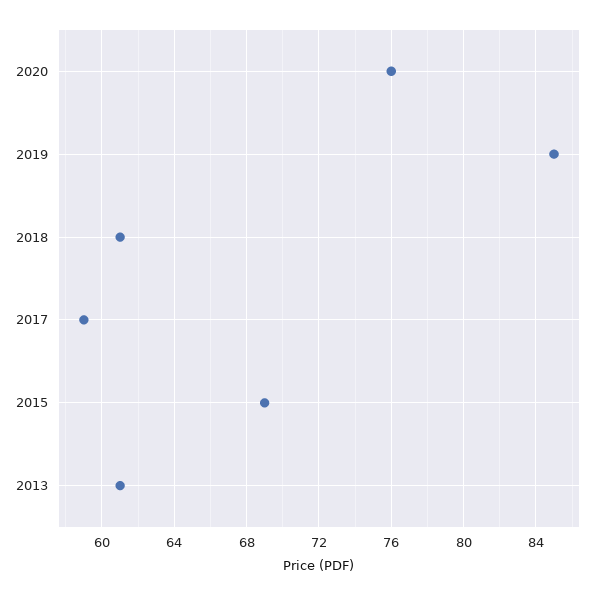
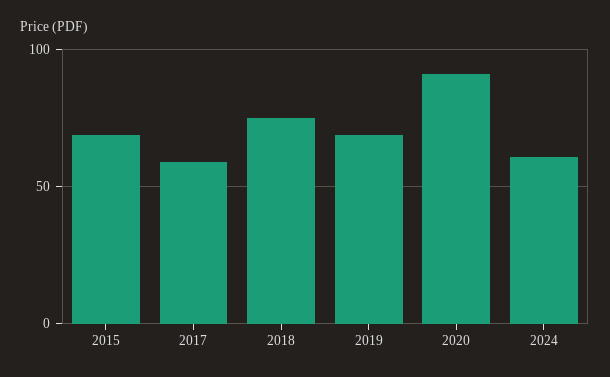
2020: 76 -> 90
2019: 85 -> 70
2018: 61 -> 75
2013: 61 -> none
2024: none -> 60

